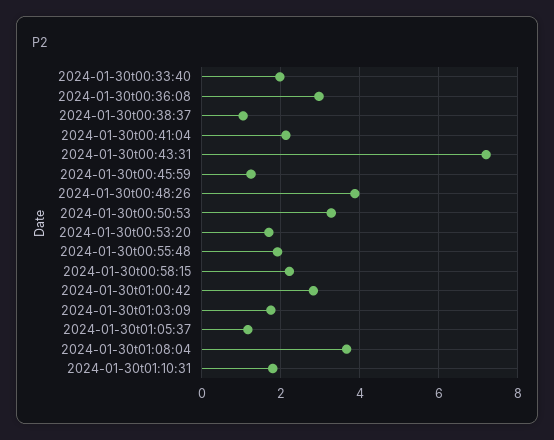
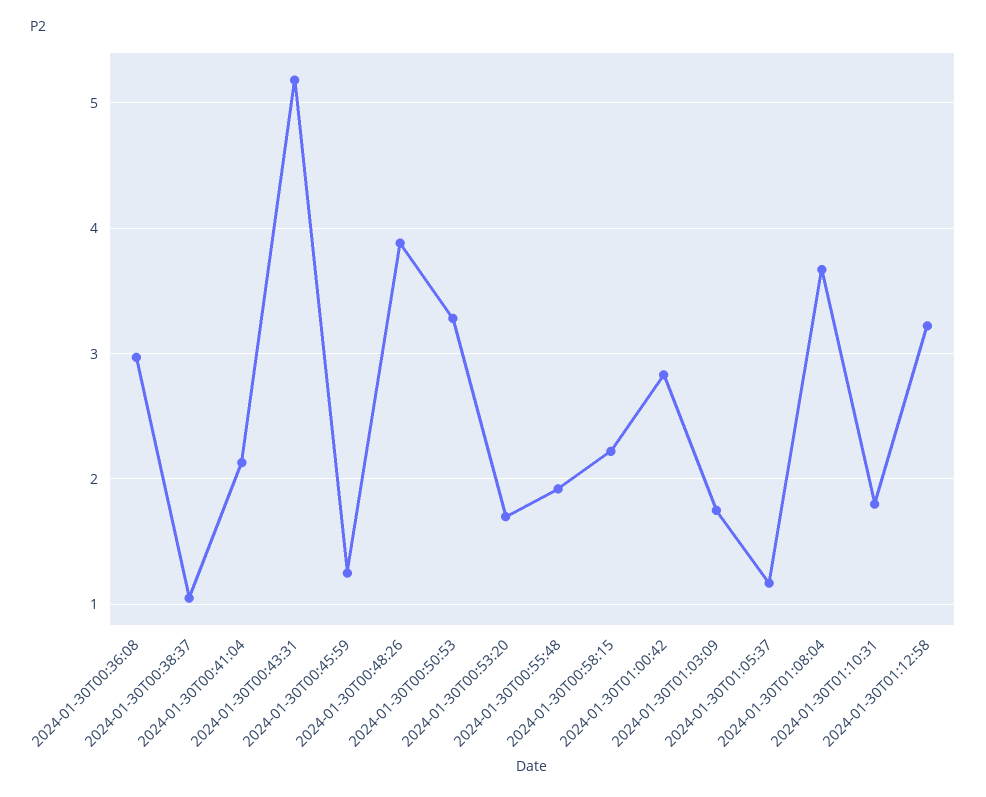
2024-01-30t00:33:40: 2 -> none
2024-01-30t00:43:31: 7.2 -> 5.2
2024-01-30T01:12:58: none -> 3.2

